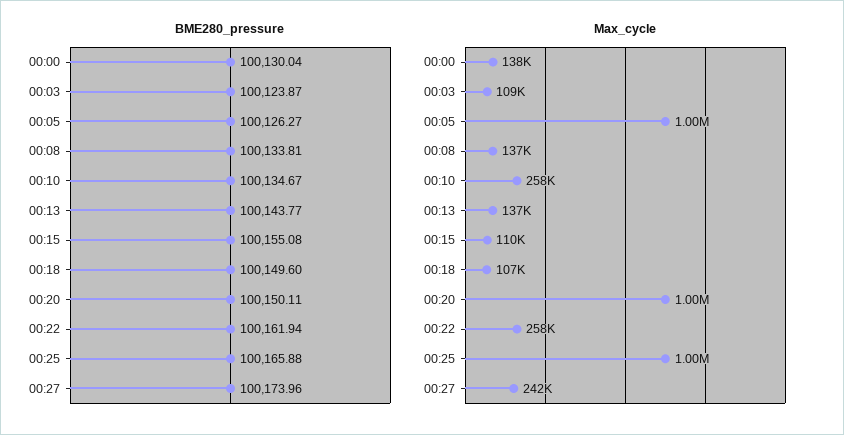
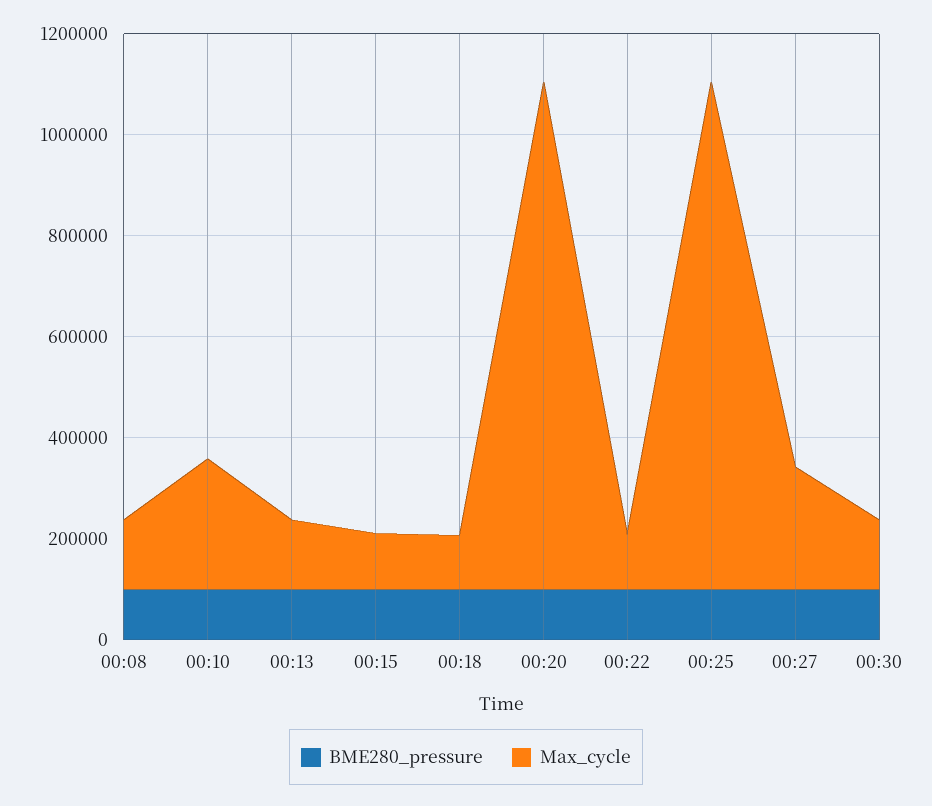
BME280_pressure, 00:00: 100130.04 -> none
BME280_pressure, 00:03: 100123.87 -> none
BME280_pressure, 00:05: 100126.27 -> none
Max_cycle, 00:00: 138000 -> none
Max_cycle, 00:03: 109000 -> none
Max_cycle, 00:05: 1000000 -> none
Max_cycle, 00:22: 258000 -> 100000
BME280_pressure, 00:30: none -> 100000
Max_cycle, 00:30: none -> 150000

